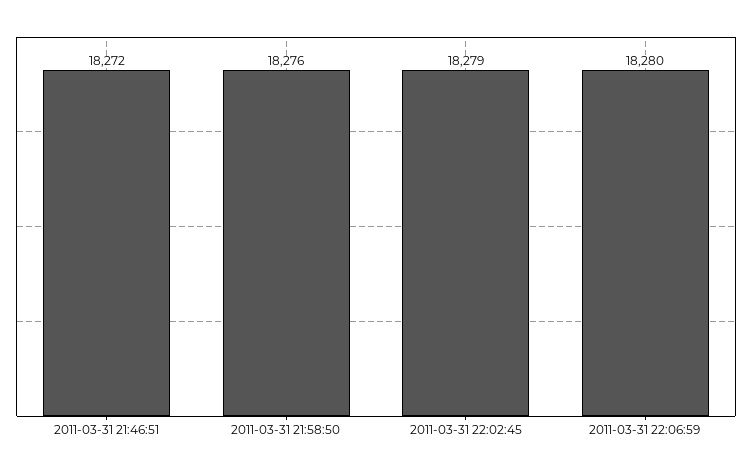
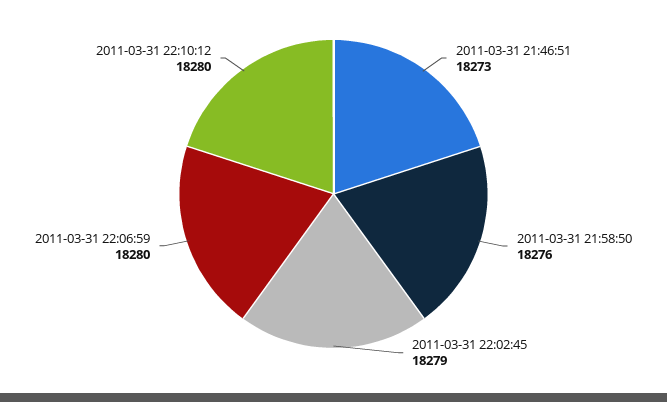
2011-03-31 21:46:51: 18272 -> 18273
2011-03-31 22:10:12: none -> 18280

